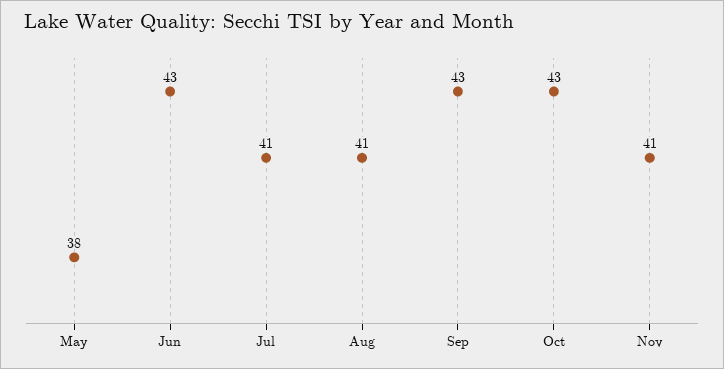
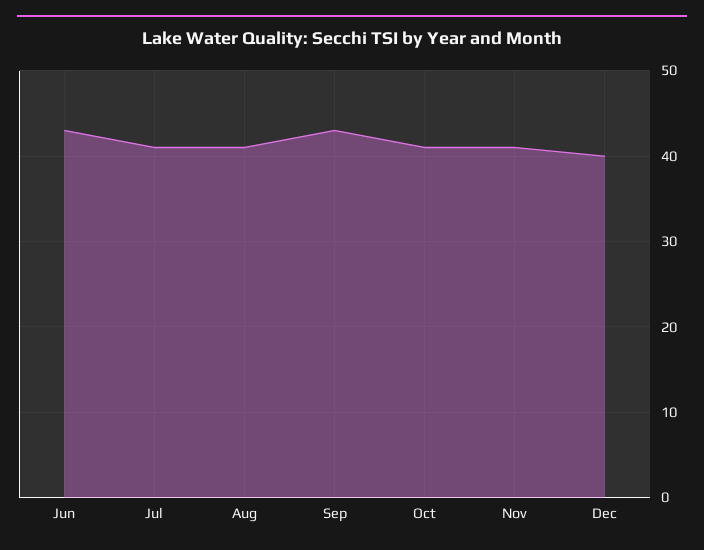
May: 38 -> none
Oct: 43 -> 41
Dec: none -> 40

